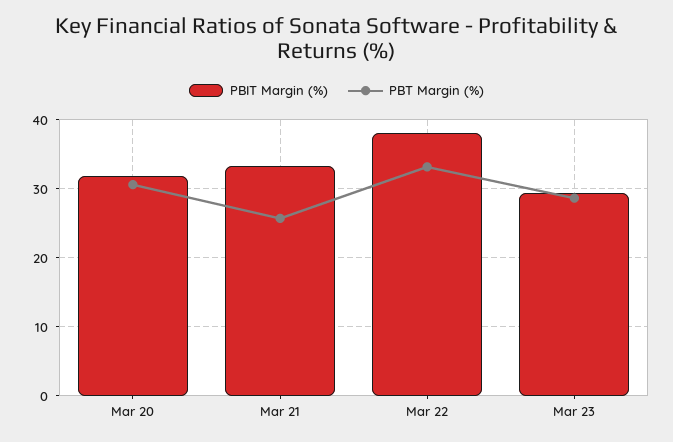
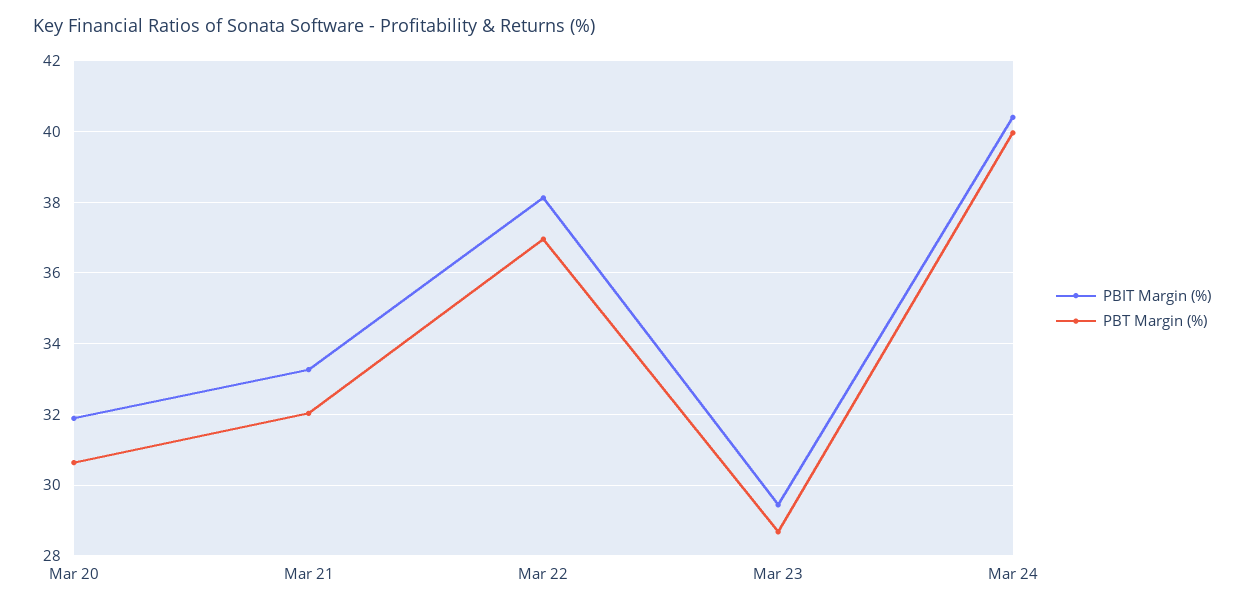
PBT Margin (%), Mar 21: 26 -> 32
PBT Margin (%), Mar 22: 33 -> 37
PBIT Margin (%), Mar 24: none -> 40.4
PBT Margin (%), Mar 24: none -> 40

